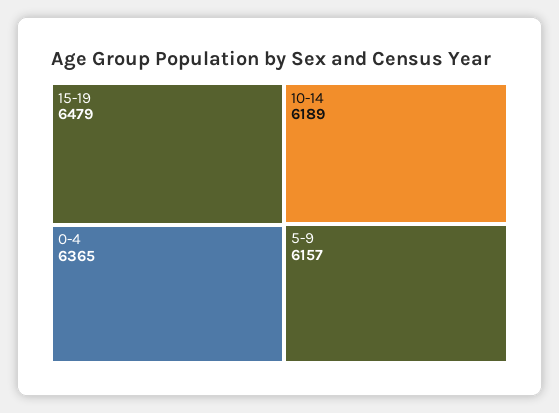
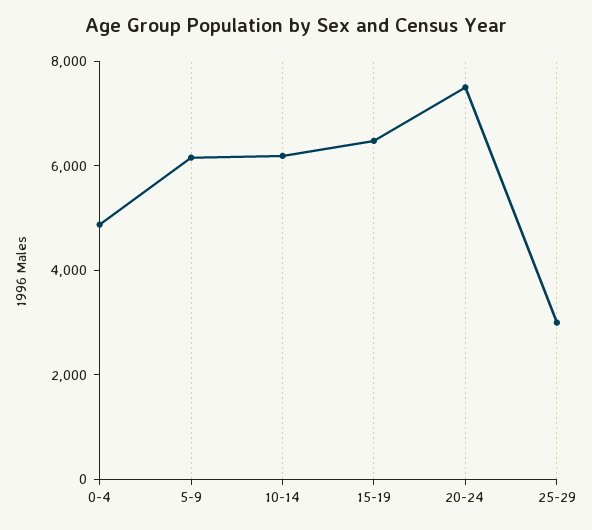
0-4: 6365 -> 5000
20-24: none -> 7500
25-29: none -> 3000

